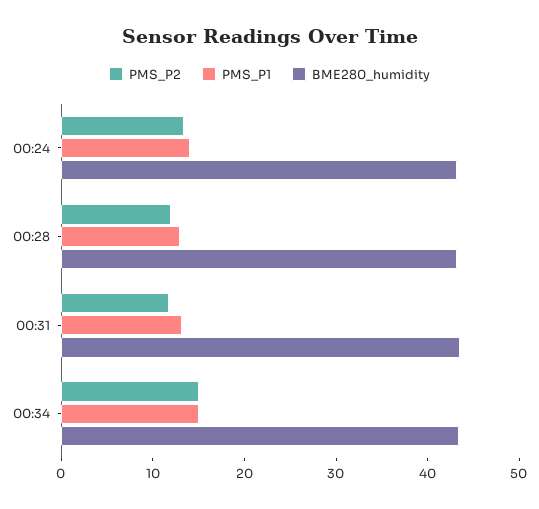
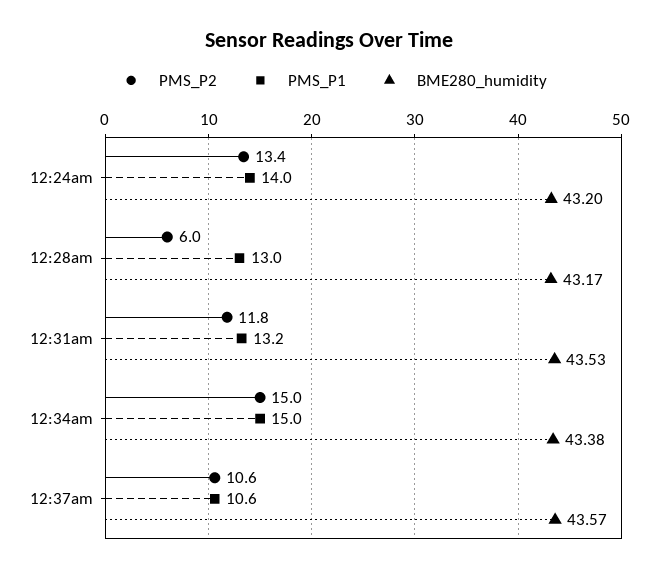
PMS_P2, 00:28: 12 -> 6
PMS_P2, 12:37am: none -> 10.6
PMS_P1, 12:37am: none -> 10.6
BME280_humidity, 12:37am: none -> 43.57

